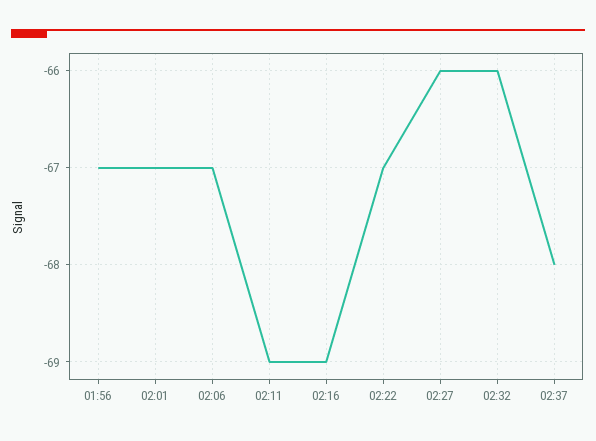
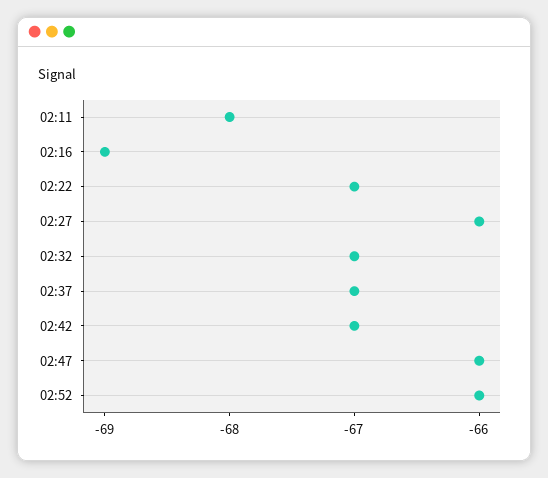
01:56: -67 -> none
02:01: -67 -> none
02:06: -67 -> none
02:11: -69 -> -68
02:32: -66 -> -67
02:37: -68 -> -67
02:42: none -> -67
02:47: none -> -66
02:52: none -> -66

